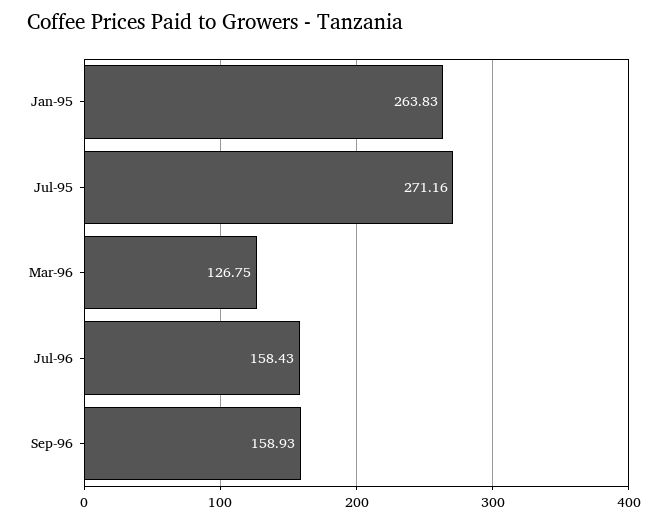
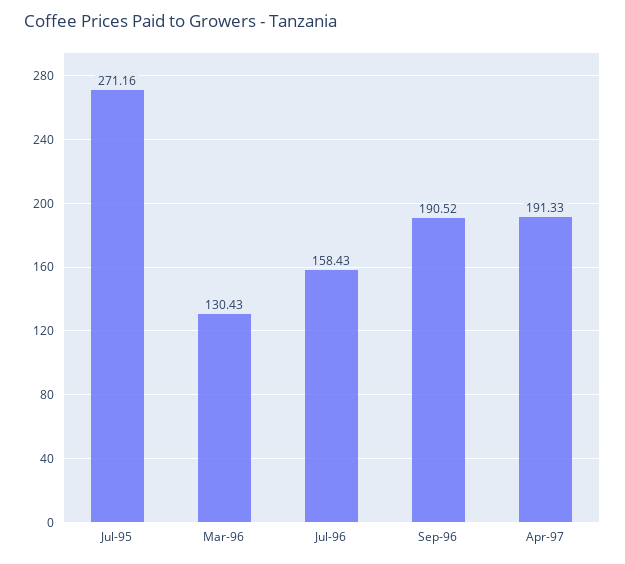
Jan-95: 263.83 -> none
Mar-96: 126.75 -> 130.43
Sep-96: 158.93 -> 190.52
Apr-97: none -> 191.33

